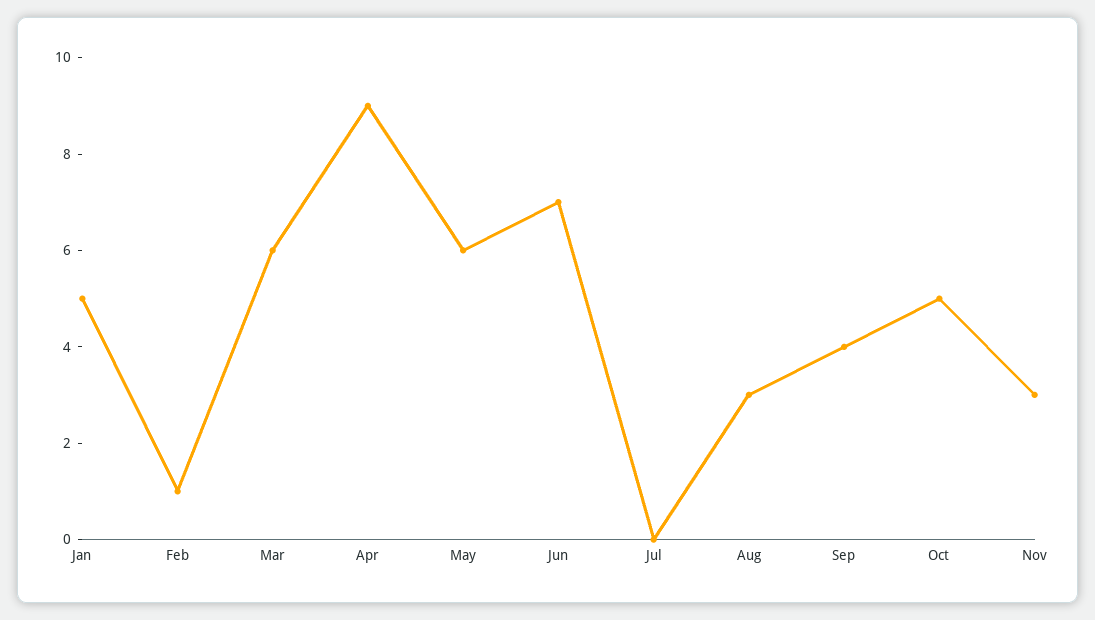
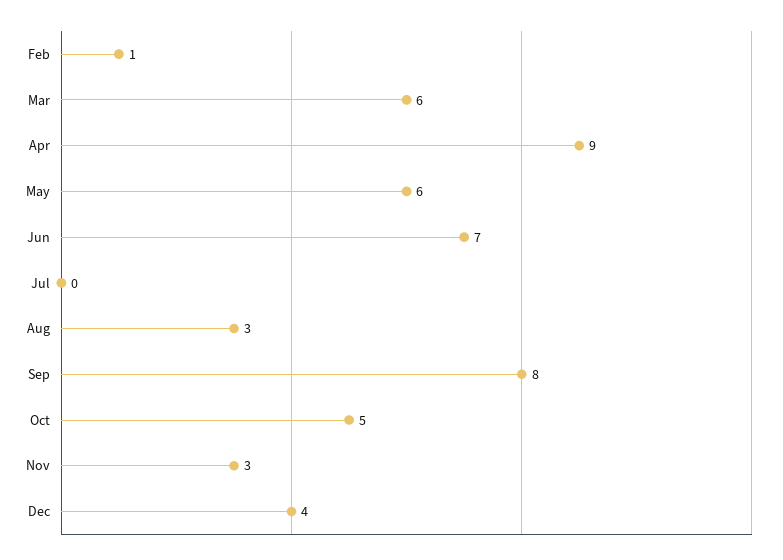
Jan: 5 -> none
Sep: 4 -> 8
Dec: none -> 4

